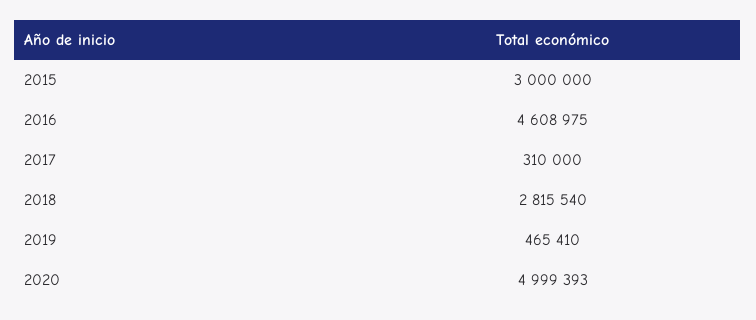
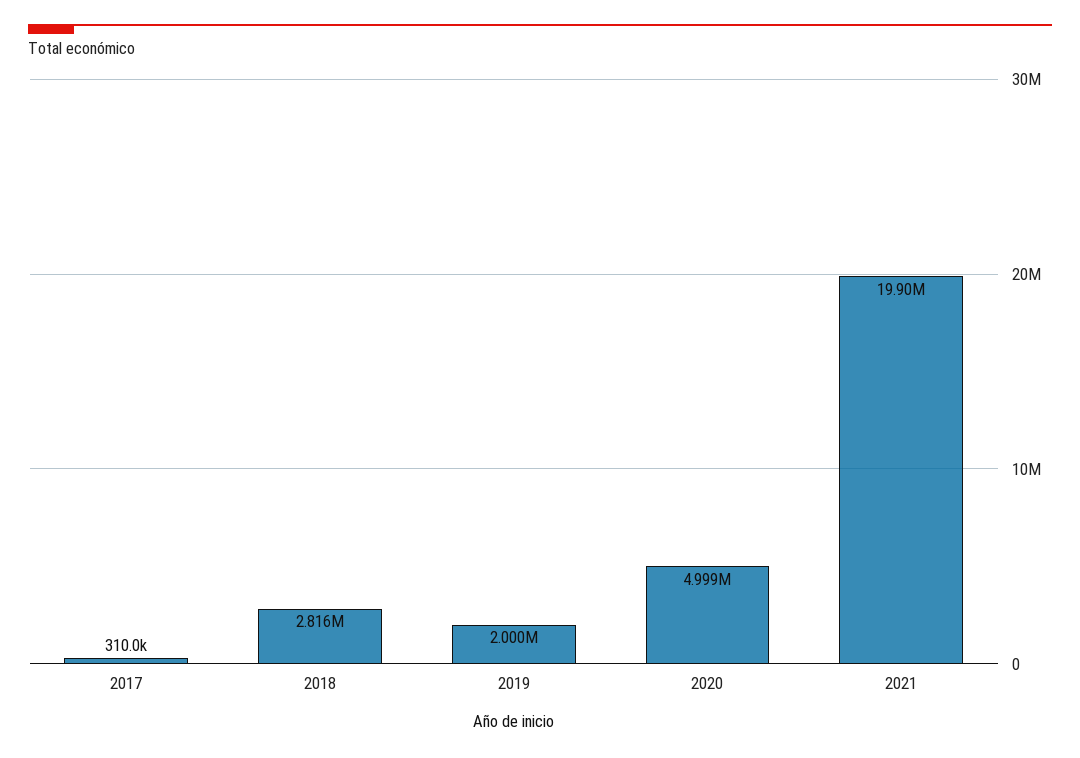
2015: 3000000 -> none
2016: 4608975 -> none
2019: 465410 -> 2000000
2021: none -> 19900000

